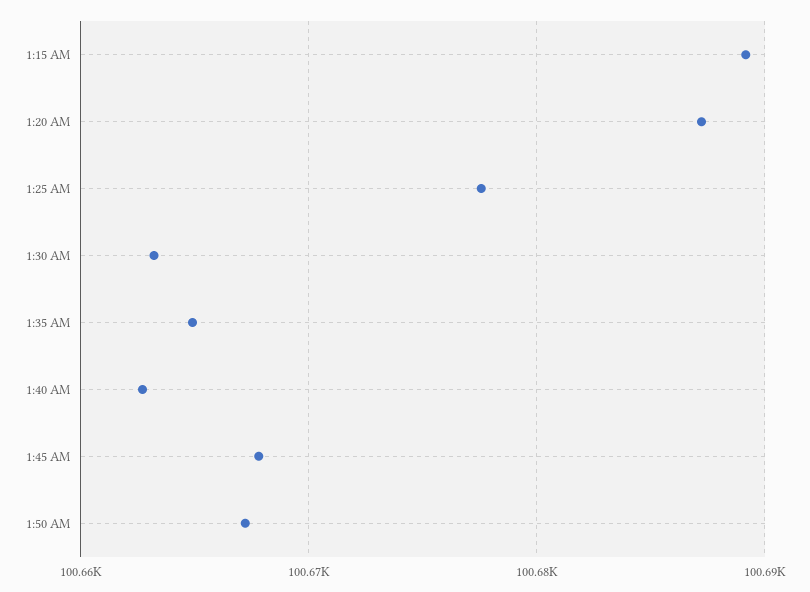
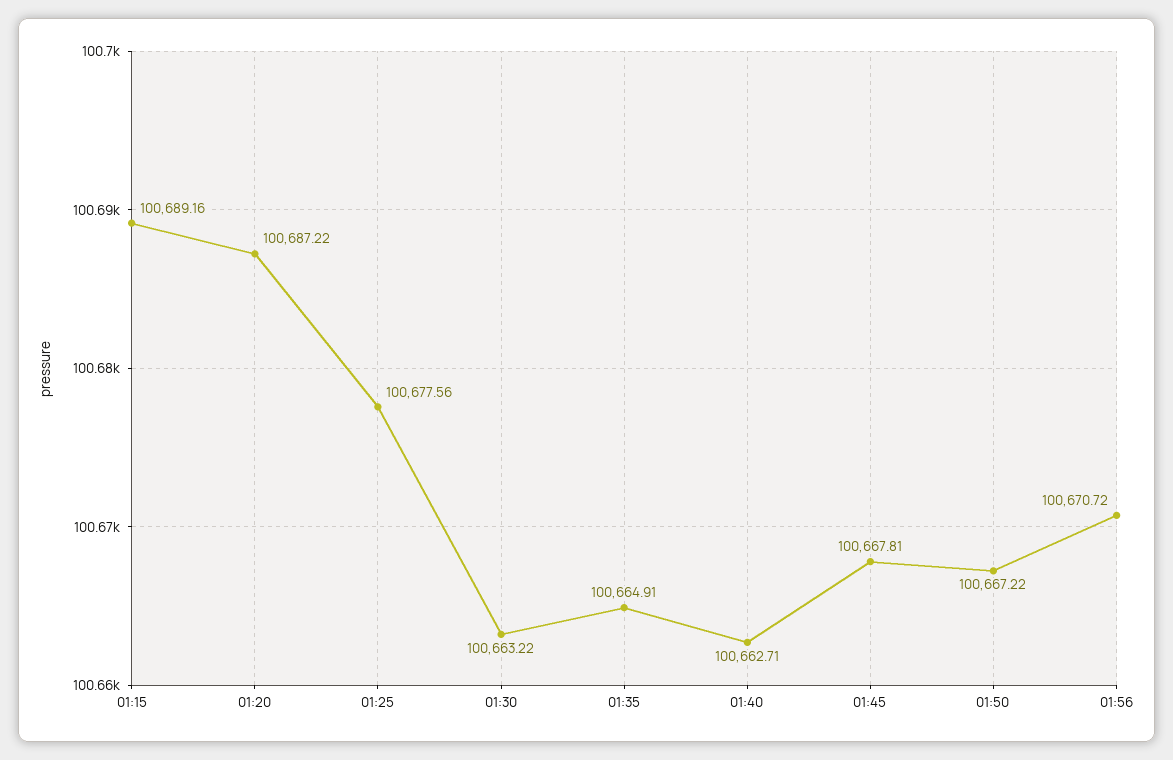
01:56: none -> 100670.72

